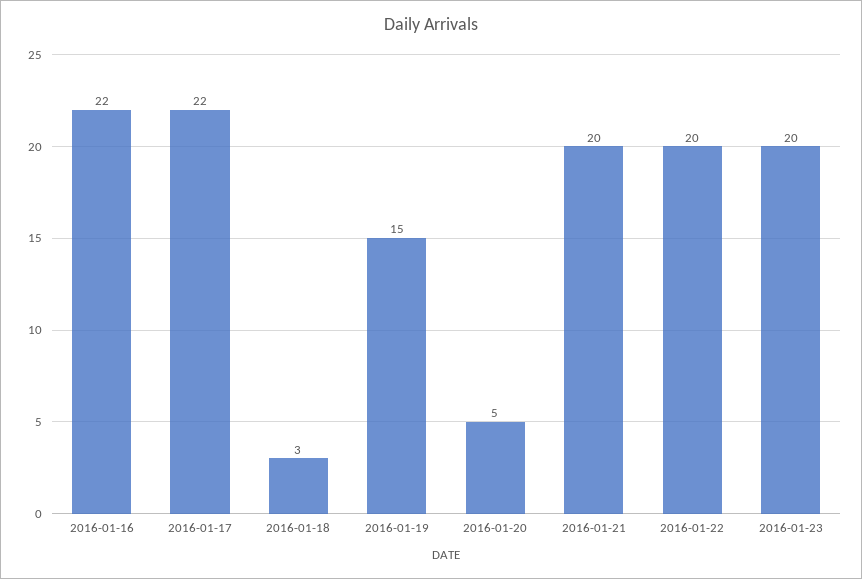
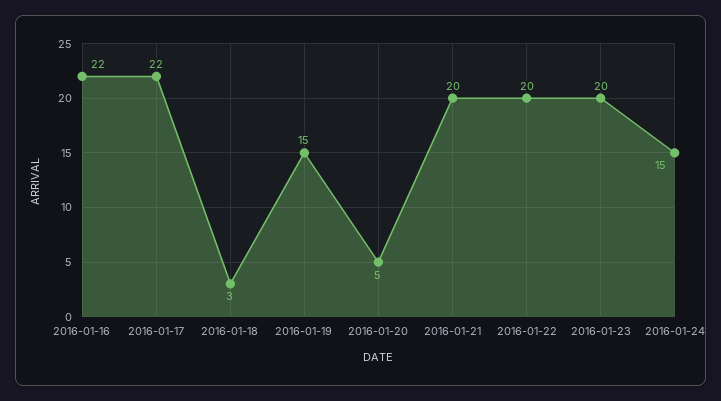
2016-01-24: none -> 15

